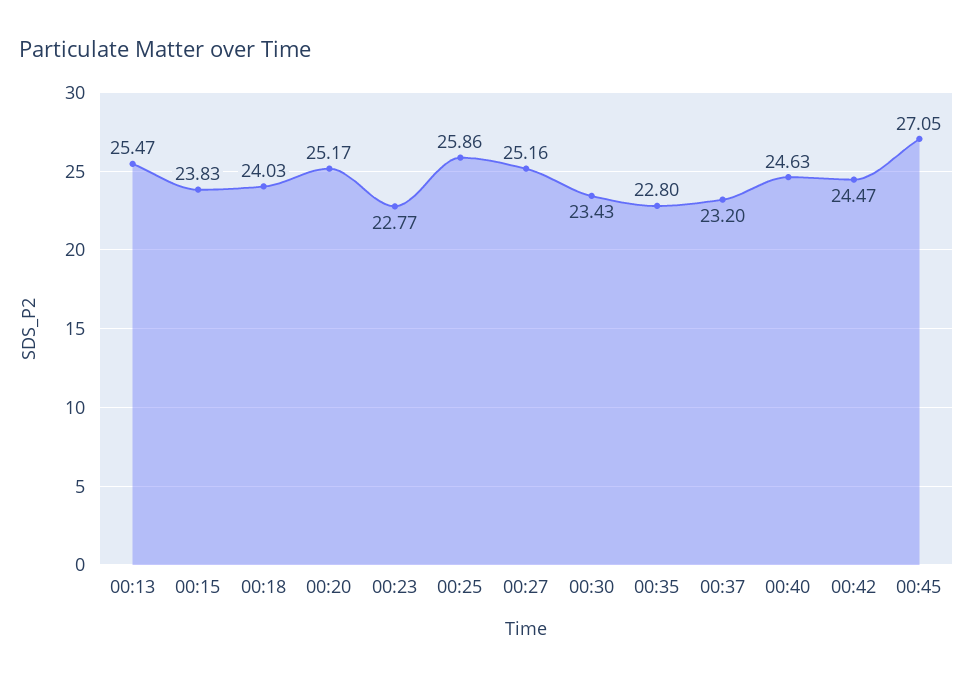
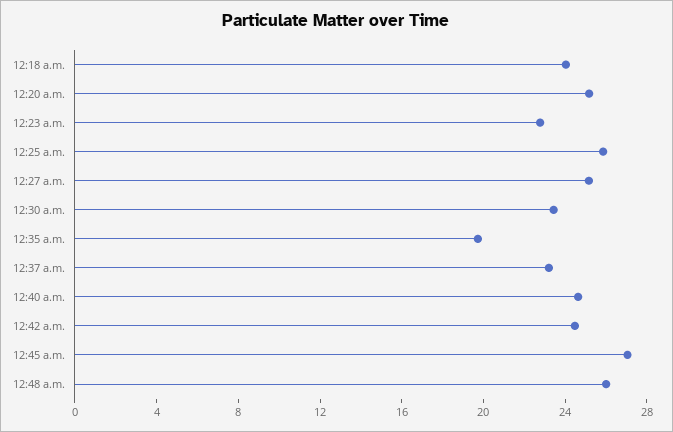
00:13: 25.47 -> none
00:15: 23.83 -> none
00:35: 22.8 -> 20
12:48 a.m.: none -> 26

